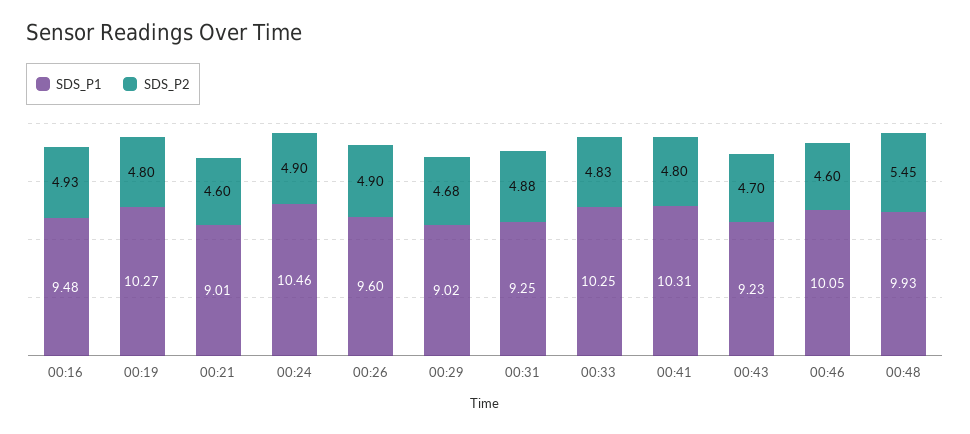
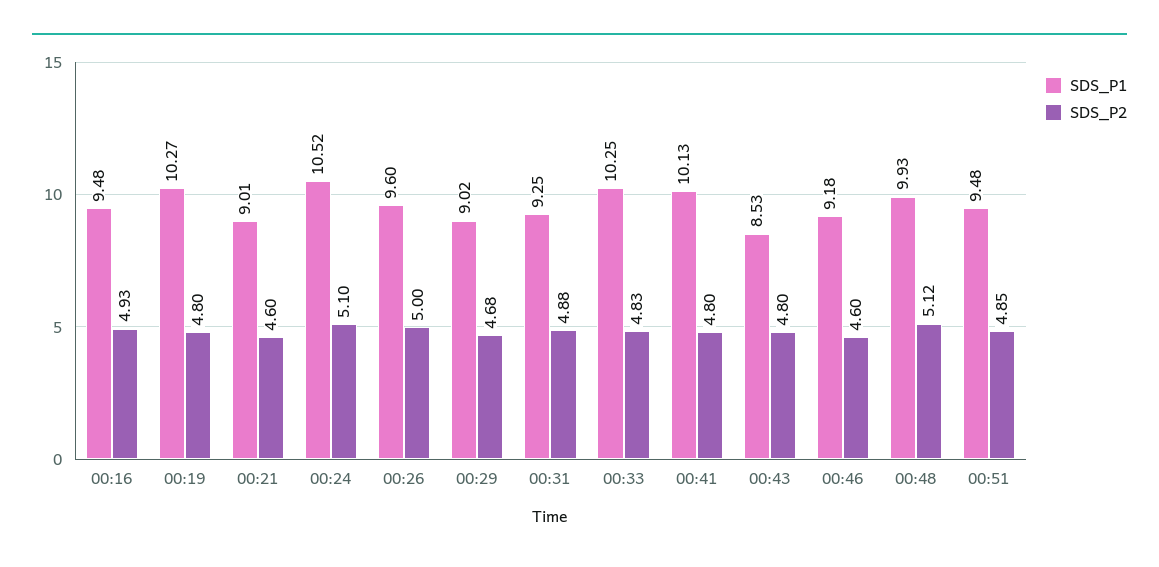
SDS_P1, 00:24: 10.46 -> 10.52
SDS_P2, 00:24: 4.9 -> 5.1
SDS_P2, 00:26: 4.9 -> 5
SDS_P1, 00:41: 10.31 -> 10.13
SDS_P1, 00:43: 9.23 -> 8.53
SDS_P2, 00:43: 4.7 -> 4.8
SDS_P1, 00:46: 10.05 -> 9.18
SDS_P2, 00:48: 5.45 -> 5.12
SDS_P1, 00:51: none -> 9.48
SDS_P2, 00:51: none -> 4.85

